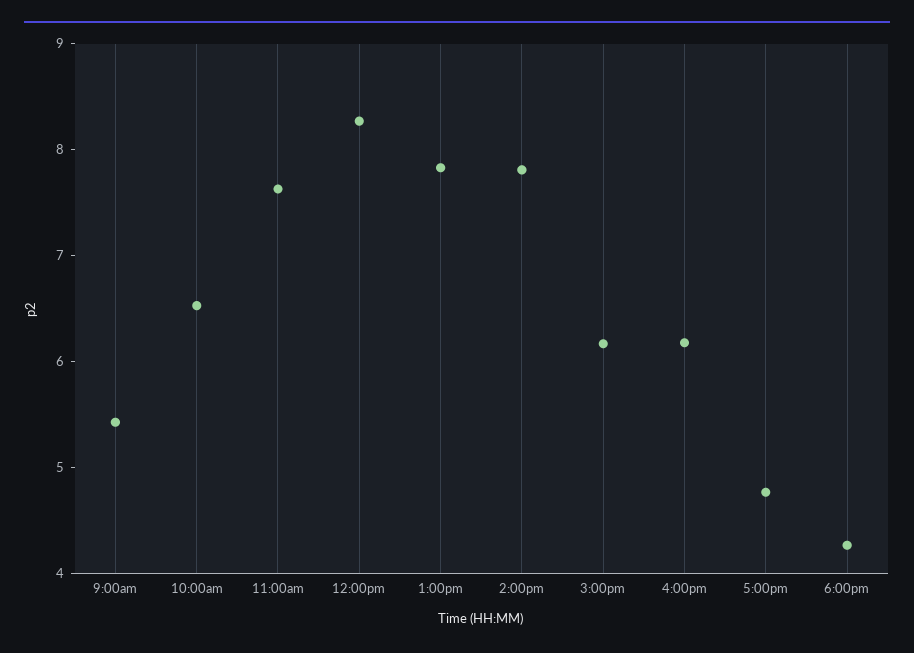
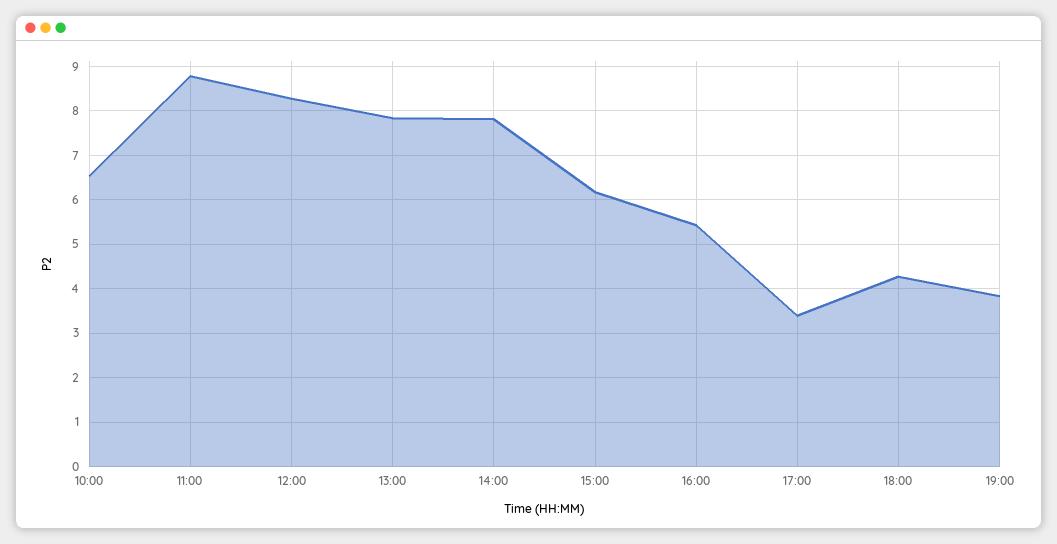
9:00am: 5.4 -> none
11:00am: 7.6 -> 8.8
4:00pm: 6.2 -> 5.4
5:00pm: 4.8 -> 3.4
19:00: none -> 3.8

